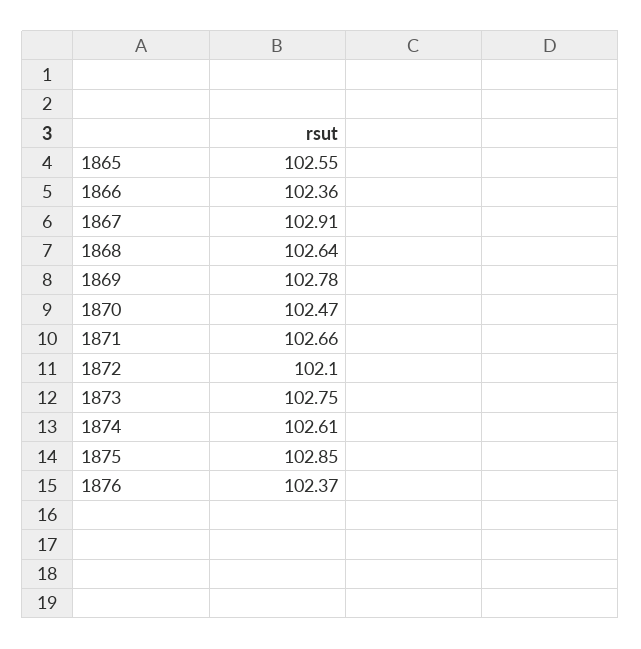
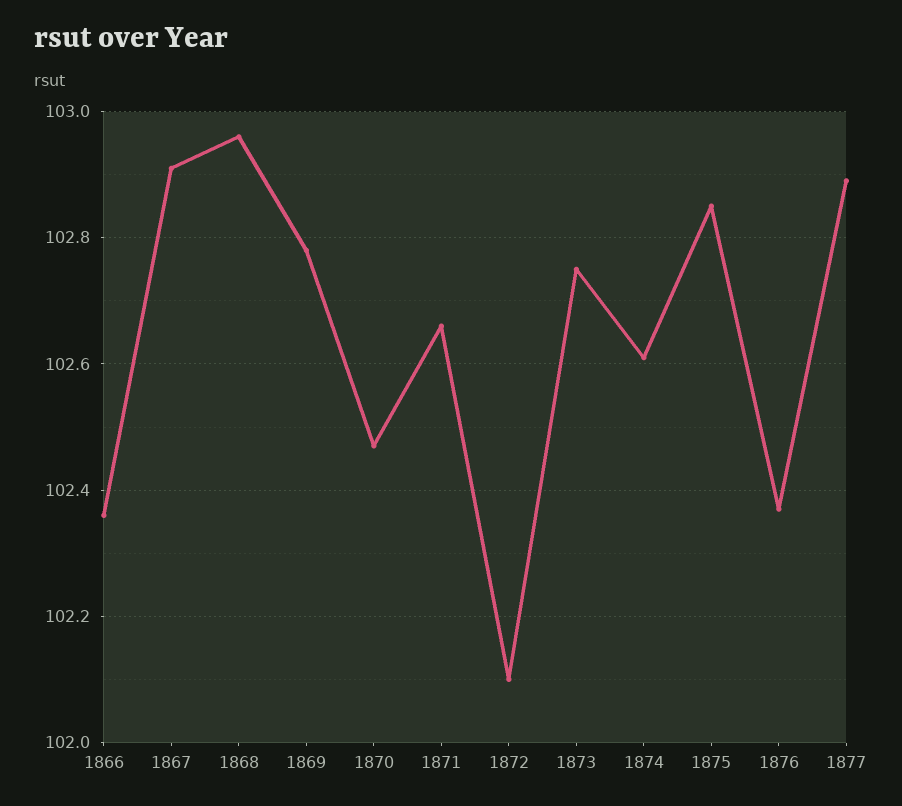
1865: 102.55 -> none
1868: 102.64 -> 102.95
1877: none -> 102.9

